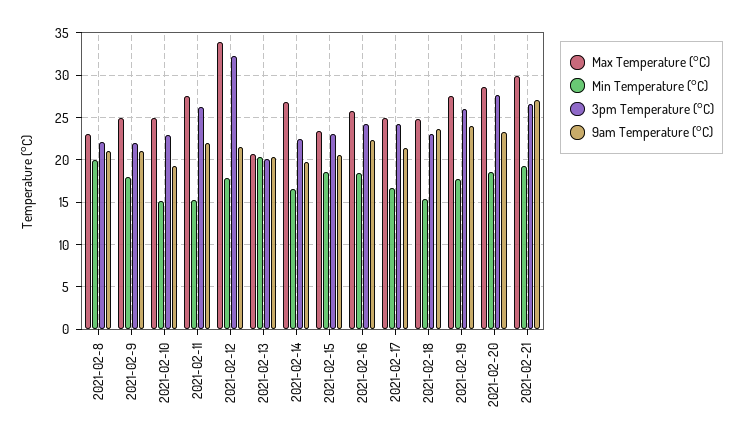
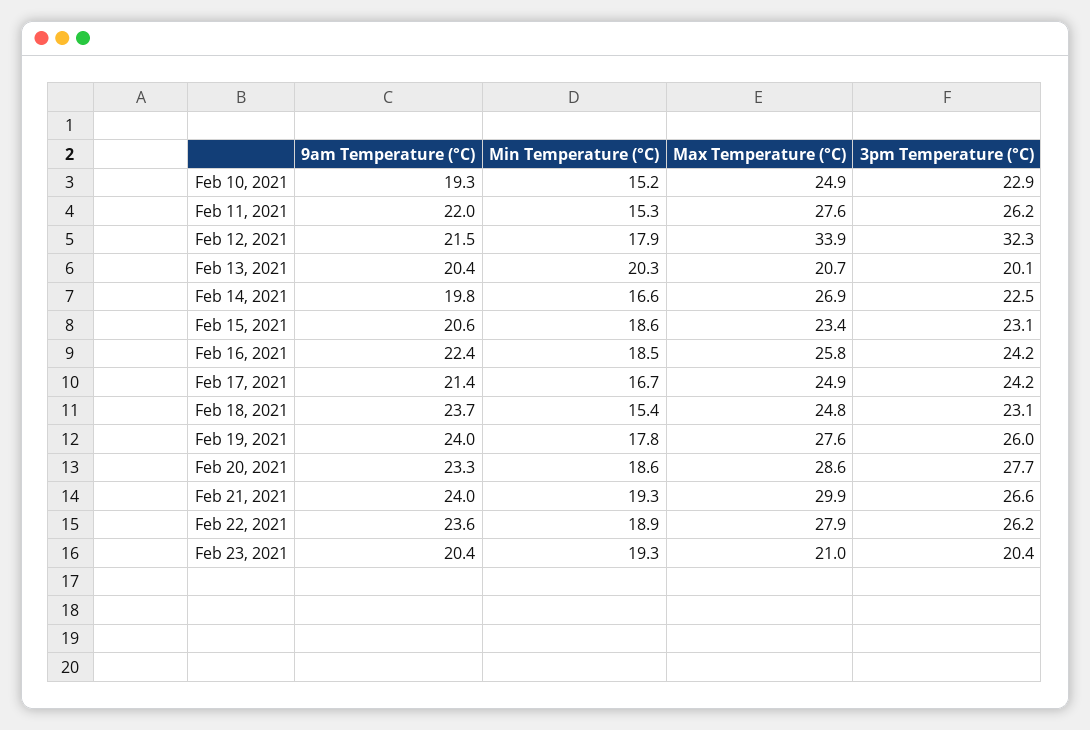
Max Temperature (°C), 2021-02-8: 23 -> none
Min Temperature (°C), 2021-02-8: 20 -> none
3pm Temperature (°C), 2021-02-8: 22 -> none
9am Temperature (°C), 2021-02-8: 21 -> none
Max Temperature (°C), 2021-02-9: 25 -> none
Min Temperature (°C), 2021-02-9: 18 -> none
3pm Temperature (°C), 2021-02-9: 22 -> none
9am Temperature (°C), 2021-02-9: 21 -> none
9am Temperature (°C), 2021-02-21: 27 -> 24
9am Temperature (°C), Feb 22, 2021: none -> 23.6
Min Temperature (°C), Feb 22, 2021: none -> 18.9
Max Temperature (°C), Feb 22, 2021: none -> 27.9
3pm Temperature (°C), Feb 22, 2021: none -> 26.2
9am Temperature (°C), Feb 23, 2021: none -> 20.4
Min Temperature (°C), Feb 23, 2021: none -> 19.3
Max Temperature (°C), Feb 23, 2021: none -> 21
3pm Temperature (°C), Feb 23, 2021: none -> 20.4

